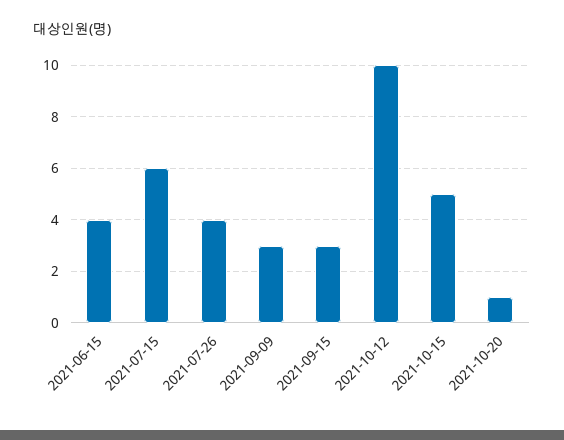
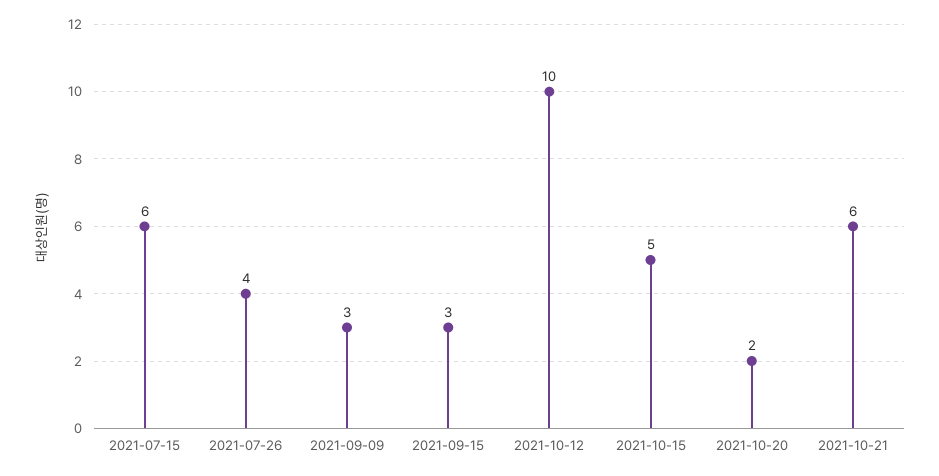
2021-06-15: 4 -> none
2021-10-20: 1 -> 2
2021-10-21: none -> 6

